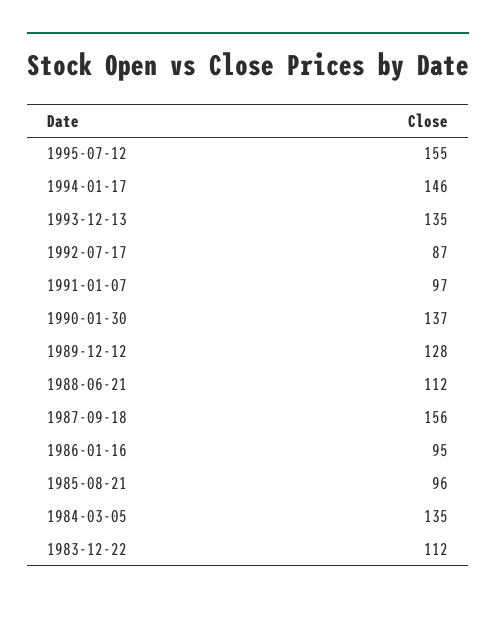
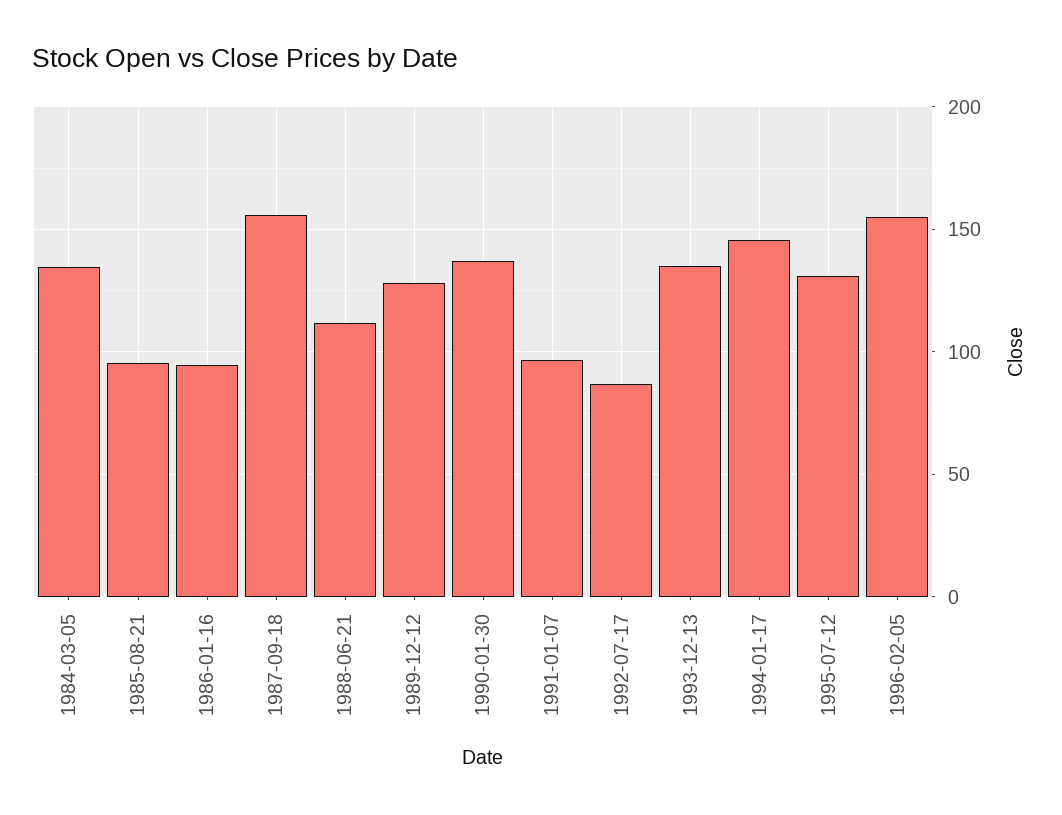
1995-07-12: 155 -> 130
1983-12-22: 112 -> none
1996-02-05: none -> 155

